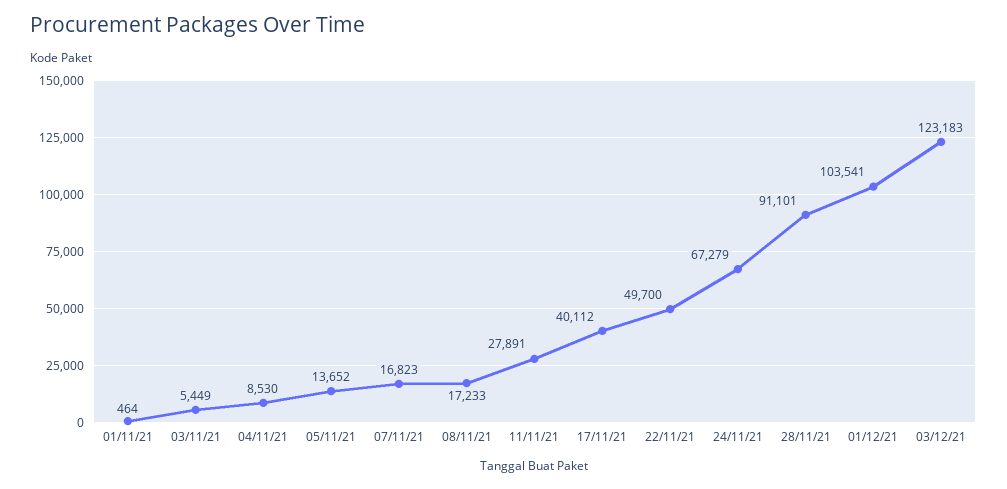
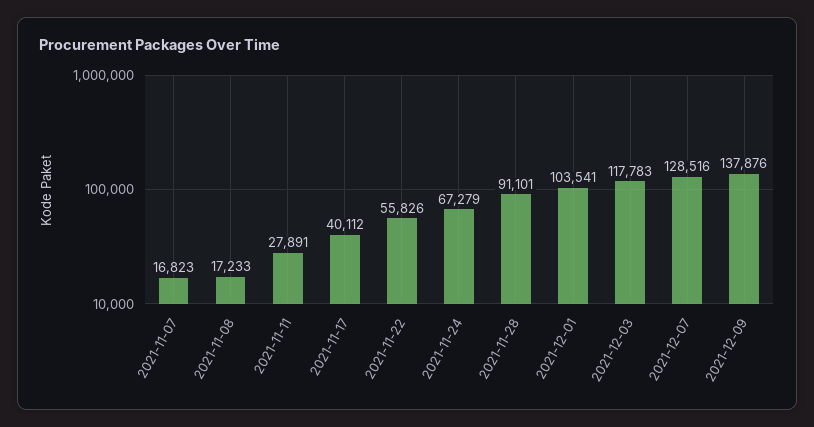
01/11/21: 464 -> none
03/11/21: 5449 -> none
04/11/21: 8530 -> none
05/11/21: 13652 -> none
22/11/21: 49700 -> 55826
03/12/21: 123183 -> 117783
2021-12-07: none -> 128516
2021-12-09: none -> 137876

